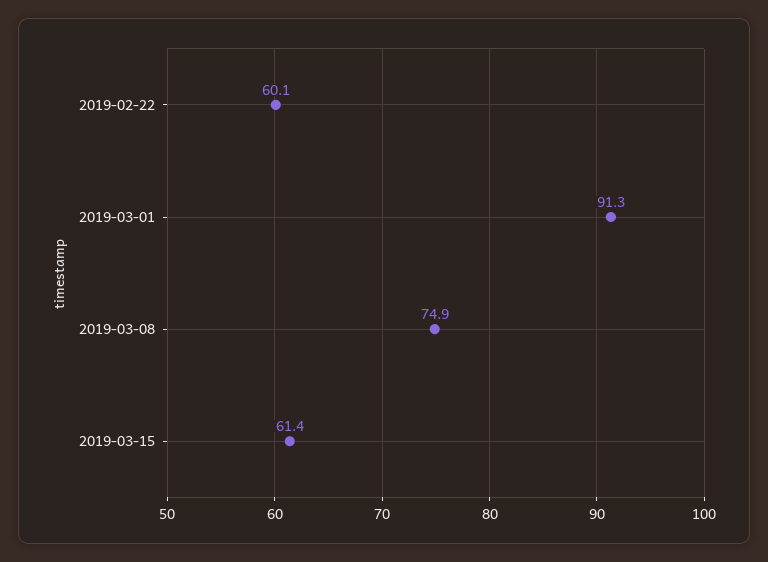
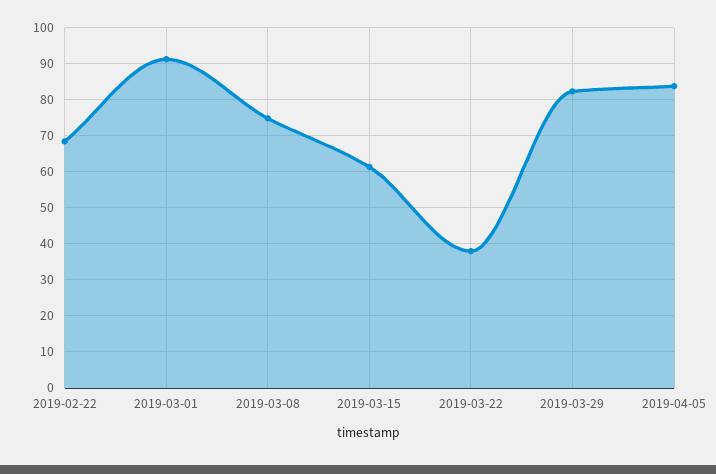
2019-02-22: 60.1 -> 68
2019-03-22: none -> 38
2019-03-29: none -> 82
2019-04-05: none -> 84

